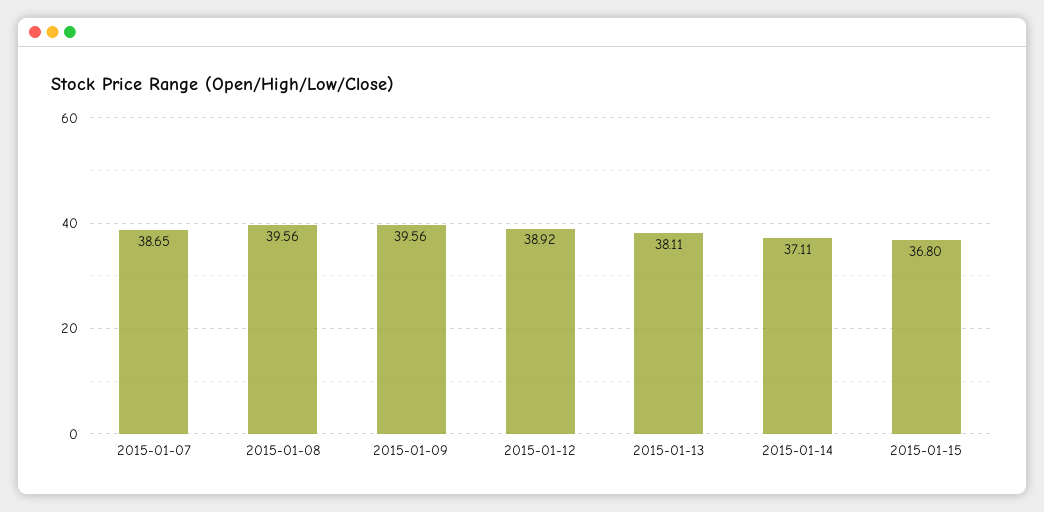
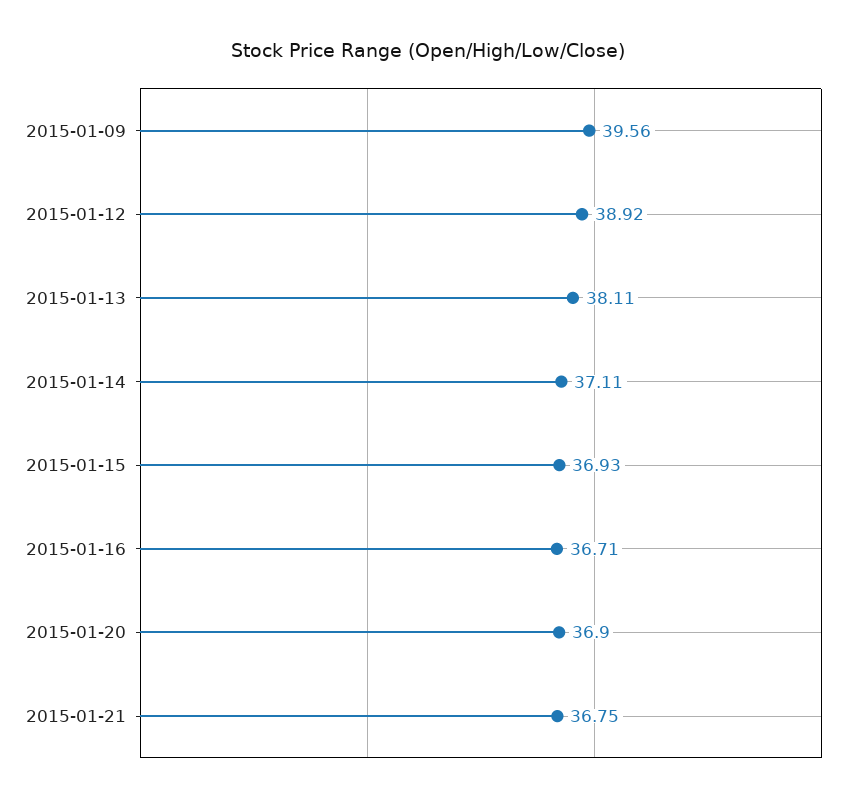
2015-01-07: 38.65 -> none
2015-01-08: 39.56 -> none
2015-01-15: 36.8 -> 36.93
2015-01-16: none -> 36.71
2015-01-20: none -> 36.9
2015-01-21: none -> 36.75

